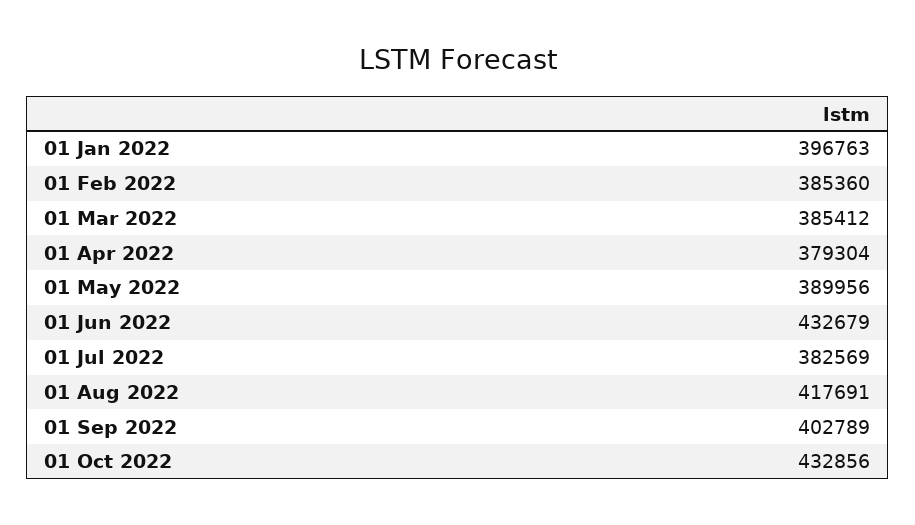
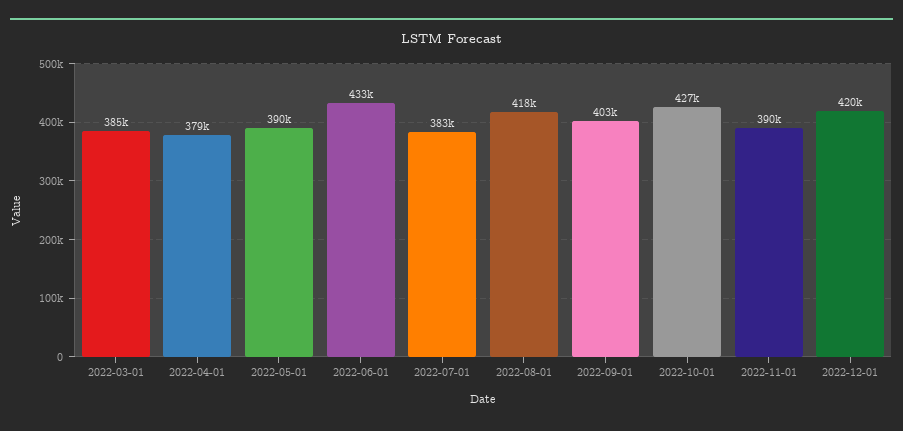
01 Jan 2022: 396763 -> none
01 Feb 2022: 385360 -> none
01 Oct 2022: 432856 -> 427000
2022-11-01: none -> 390000
2022-12-01: none -> 420000

